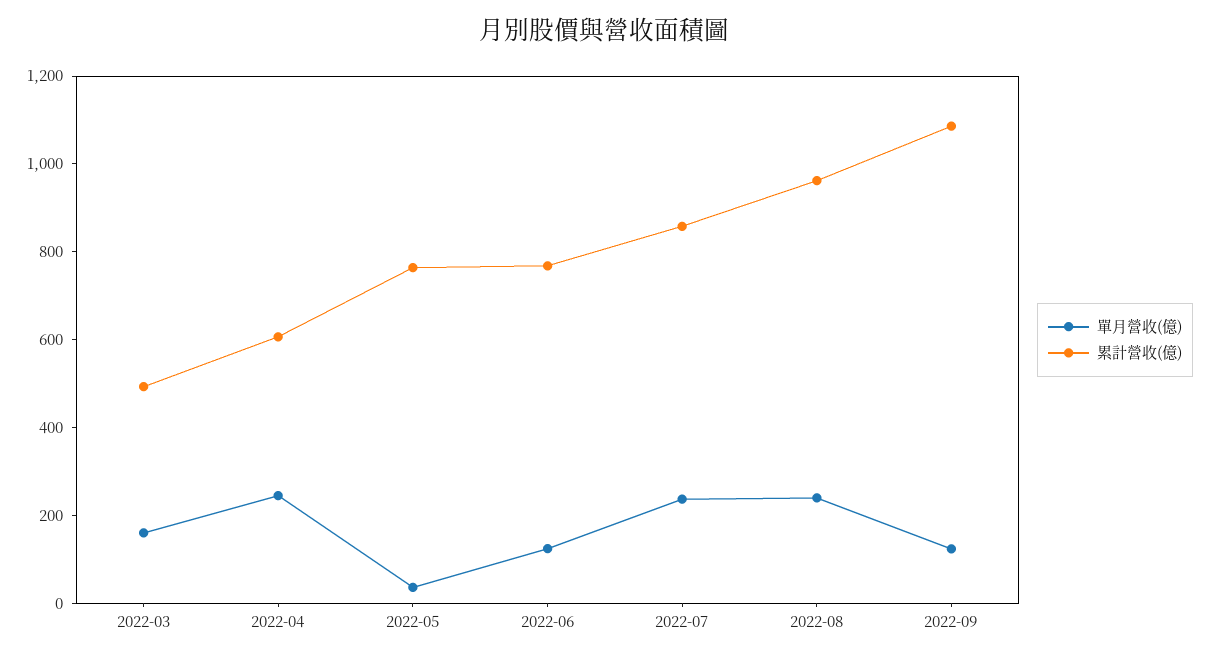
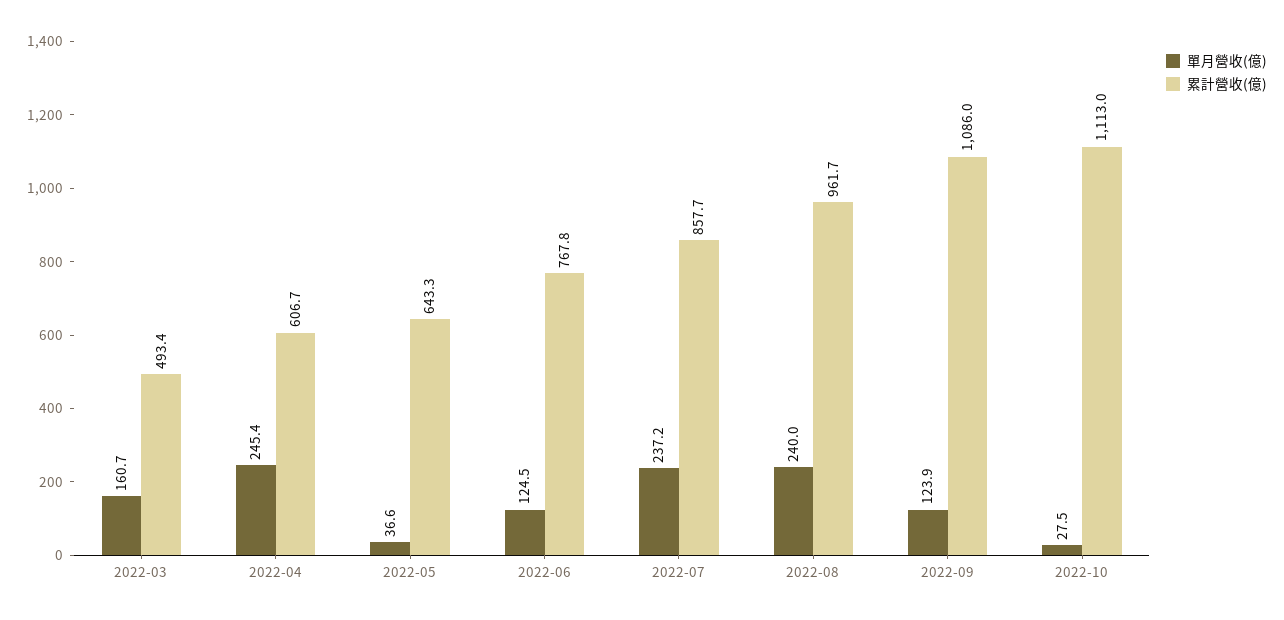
累計營收(億), 2022-05: 750 -> 643.3
單月營收(億), 2022-10: none -> 27.5
累計營收(億), 2022-10: none -> 1113

